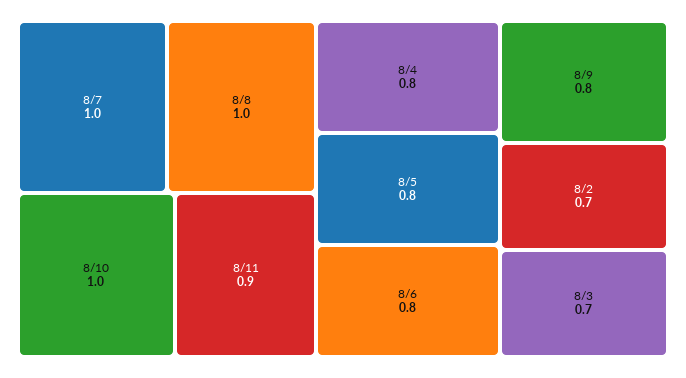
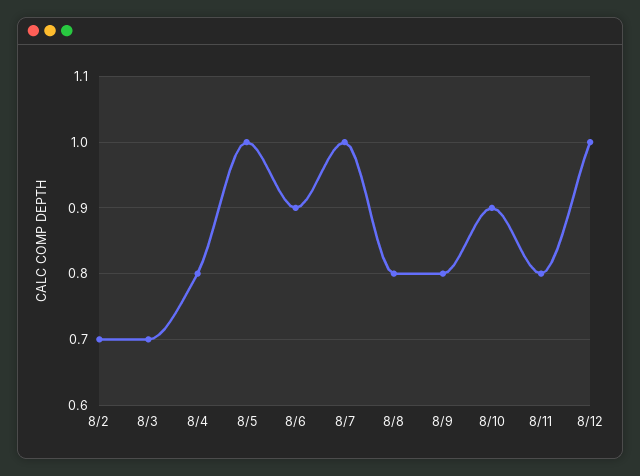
8/8: 1 -> 0.8
8/10: 1 -> 0.9
8/11: 0.9 -> 0.8
8/5: 0.8 -> 1
8/6: 0.8 -> 0.9
8/12: none -> 1

